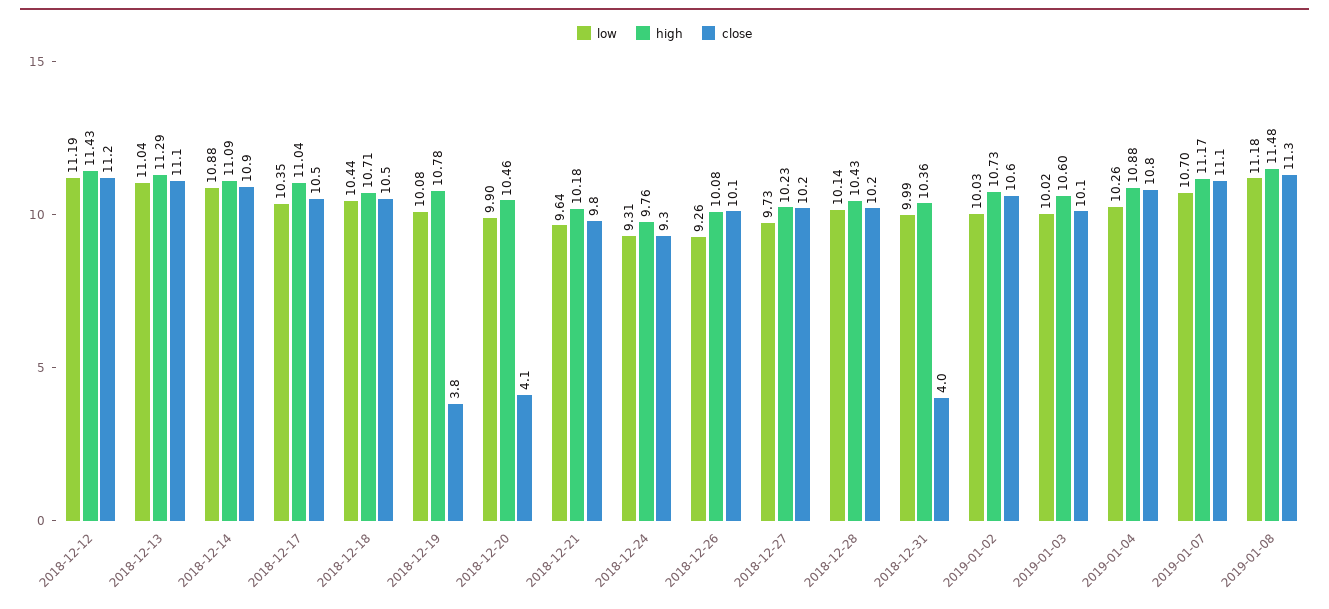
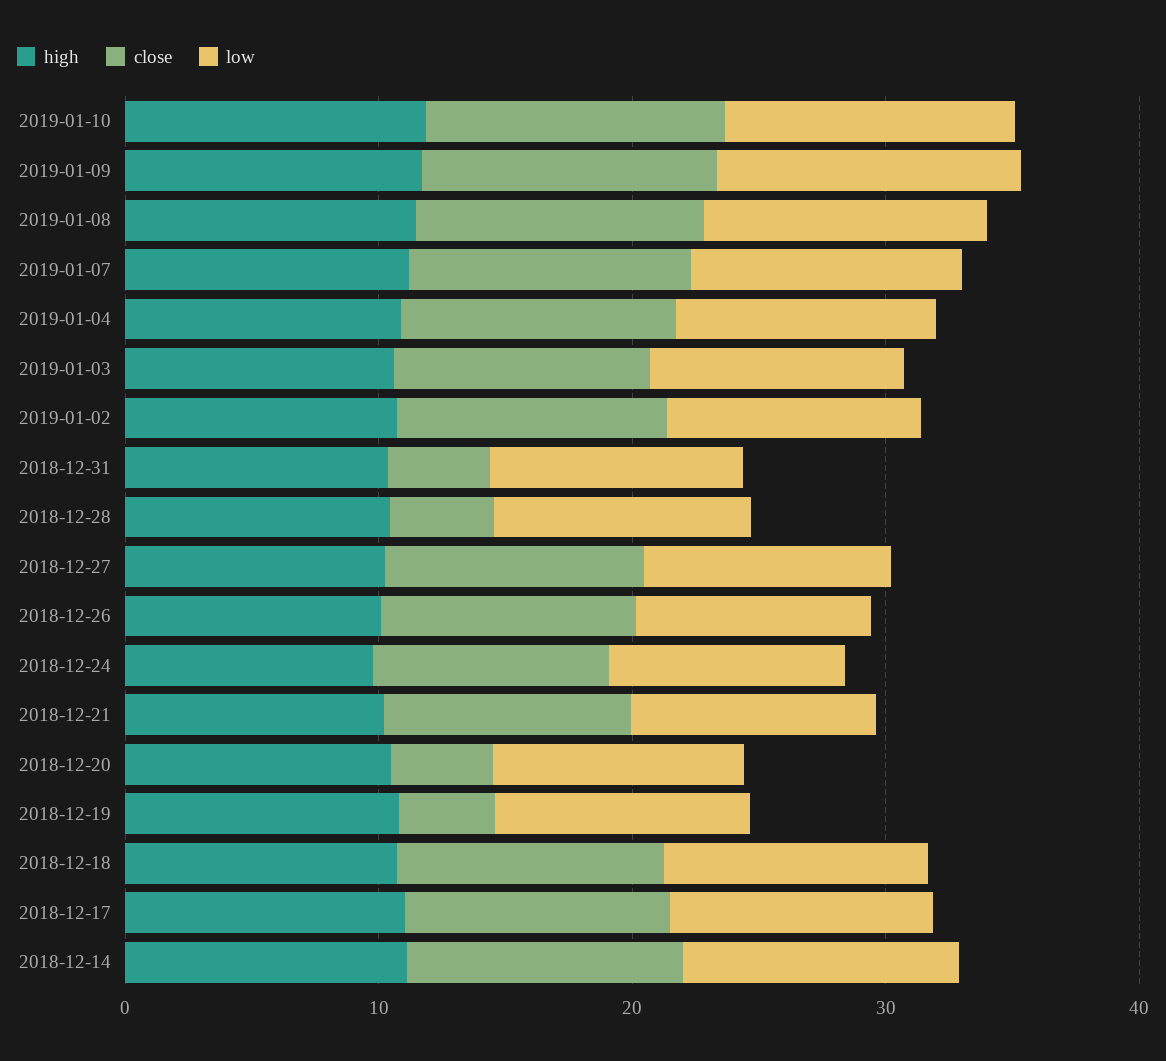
low, 2018-12-12: 11.19 -> none
high, 2018-12-12: 11.43 -> none
close, 2018-12-12: 11.2 -> none
low, 2018-12-13: 11.04 -> none
high, 2018-12-13: 11.29 -> none
close, 2018-12-13: 11.1 -> none
close, 2018-12-28: 10.2 -> 4
high, 2019-01-10: none -> 12
close, 2019-01-10: none -> 12
low, 2019-01-10: none -> 12
high, 2019-01-09: none -> 12
close, 2019-01-09: none -> 12
low, 2019-01-09: none -> 12

